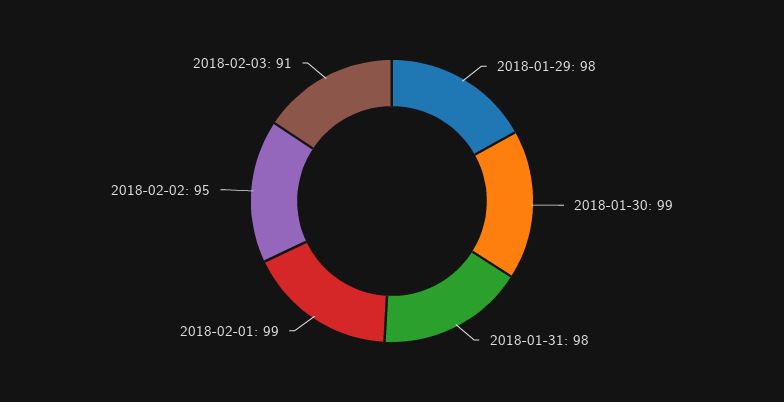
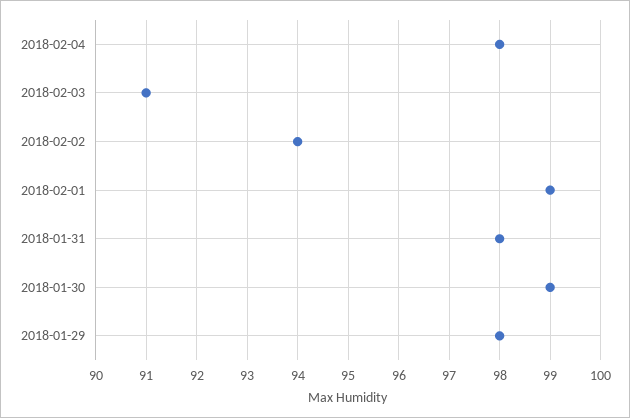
2018-02-02: 95 -> 94
2018-02-04: none -> 98

